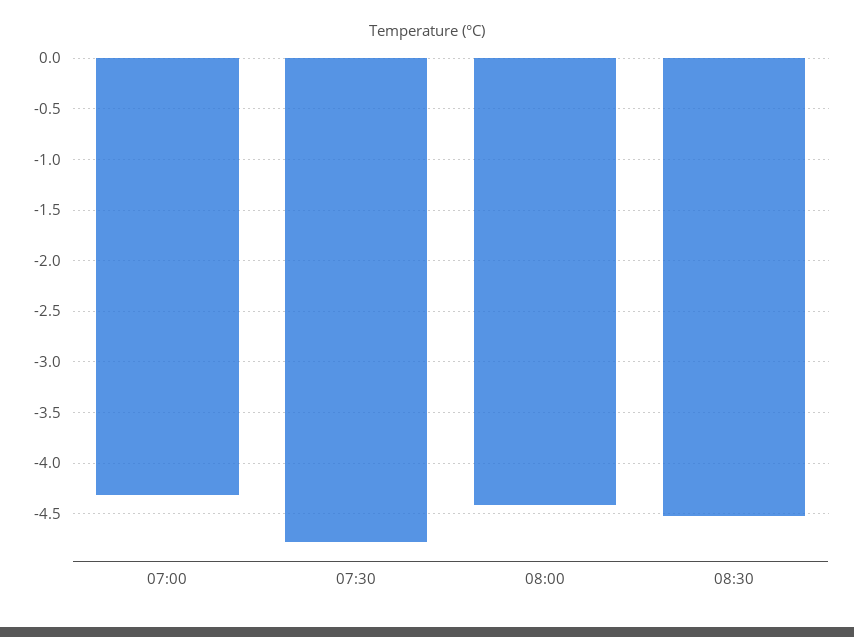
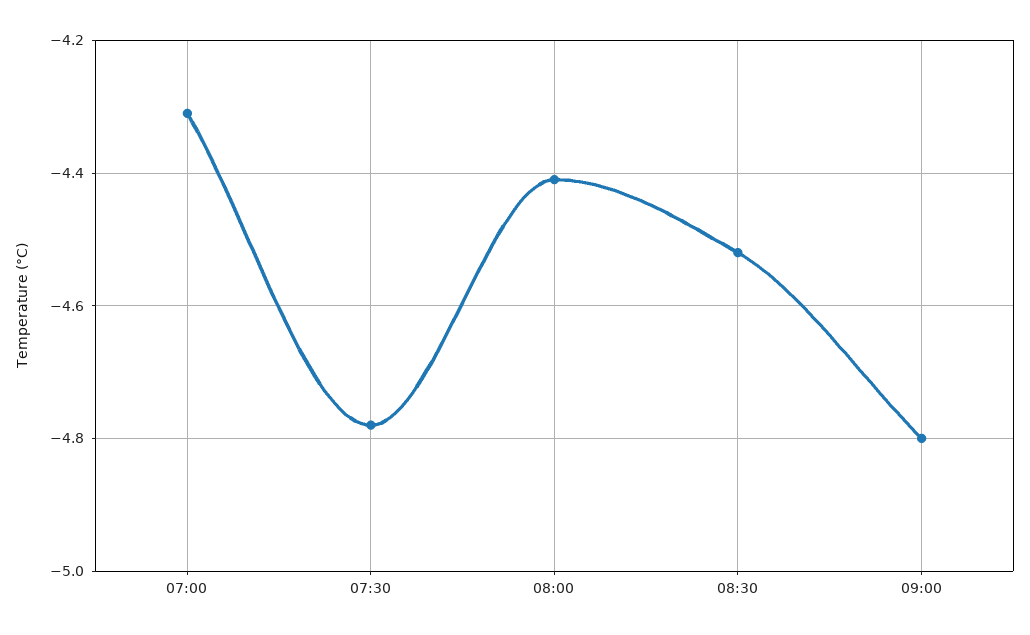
09:00: none -> -4.8

